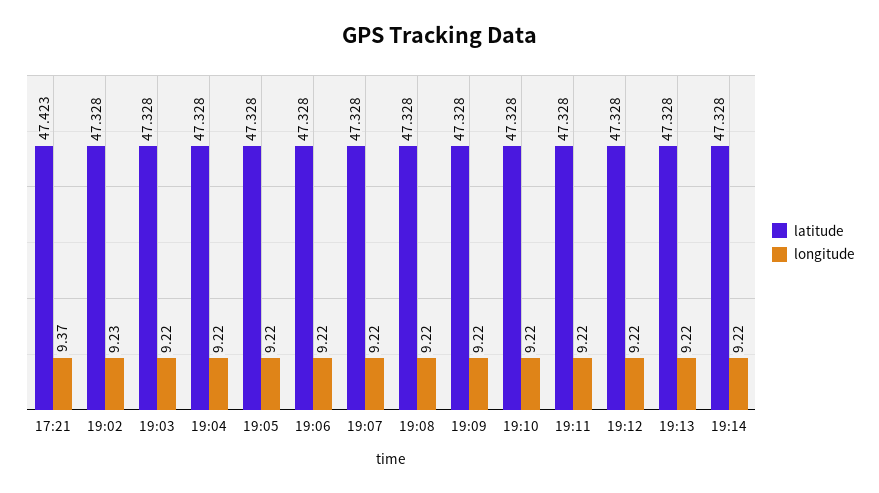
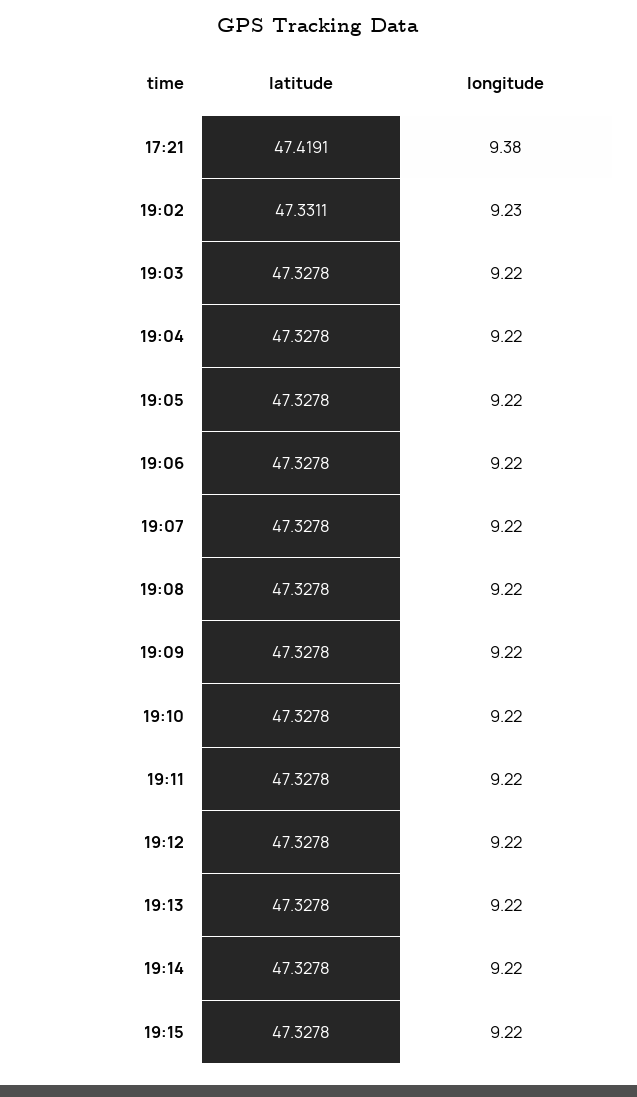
latitude, 17:21: 47.423 -> 47.4191
longitude, 17:21: 9.37 -> 9.38
latitude, 19:02: 47.328 -> 47.3311
latitude, 19:15: none -> 47.3278
longitude, 19:15: none -> 9.22

